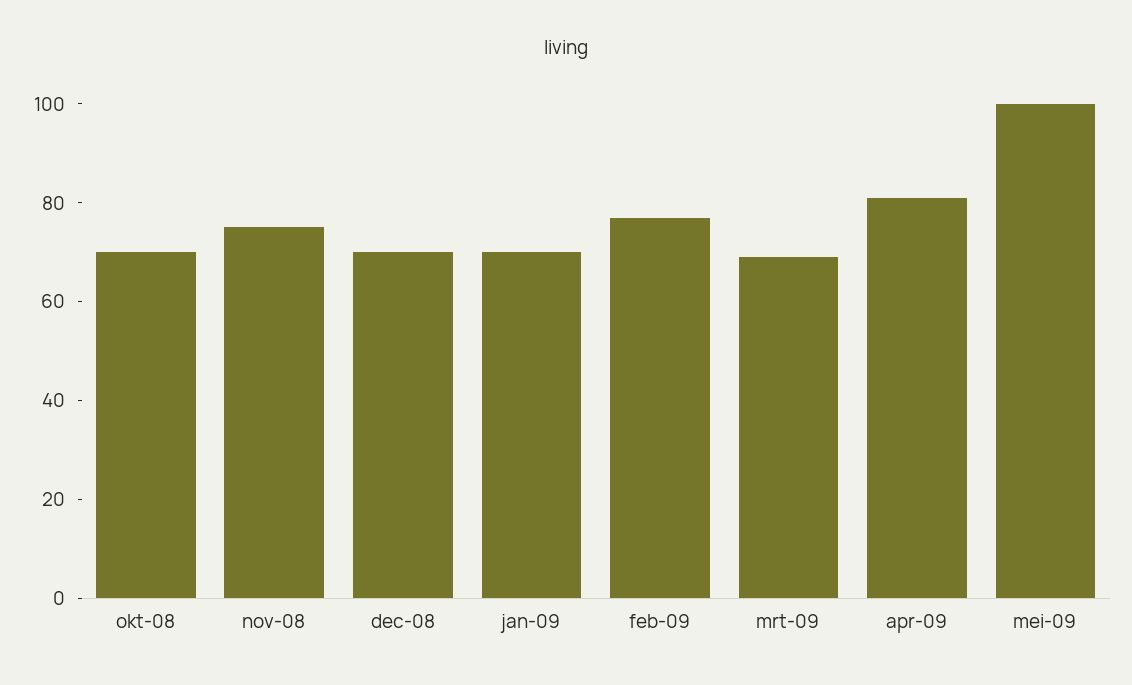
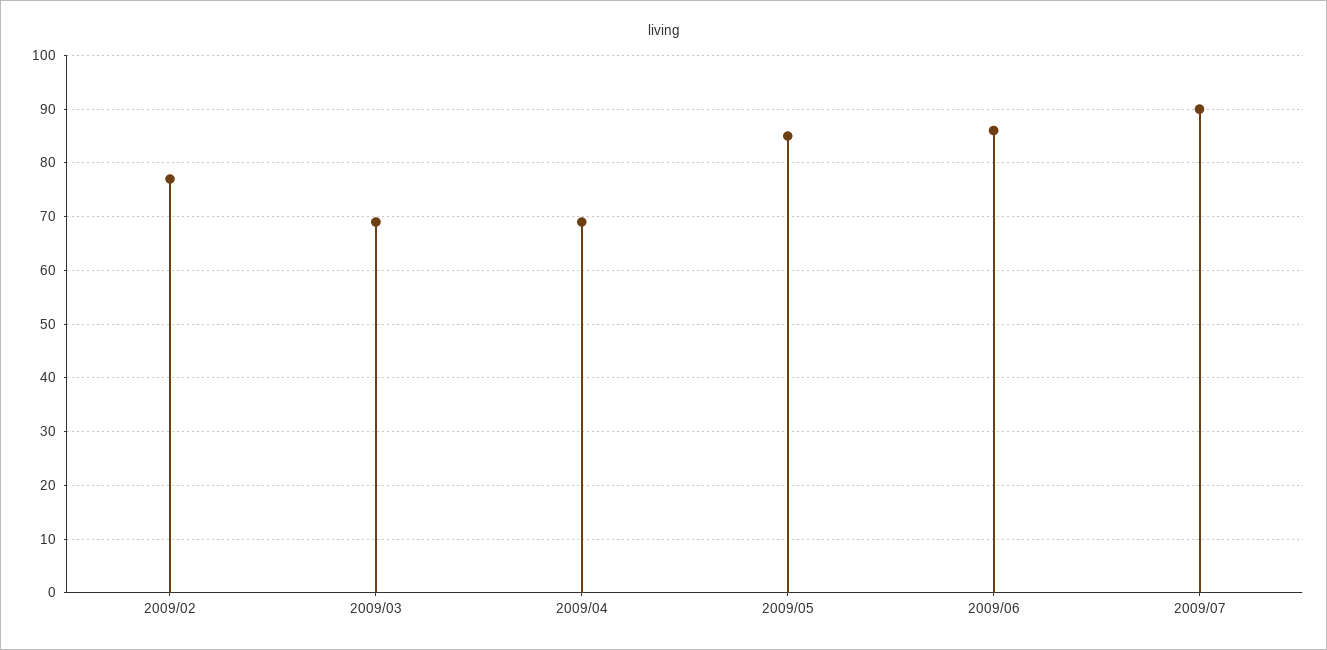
okt-08: 70 -> none
nov-08: 75 -> none
dec-08: 70 -> none
jan-09: 70 -> none
apr-09: 80 -> 70
mei-09: 100 -> 85
2009/06: none -> 85
2009/07: none -> 90

